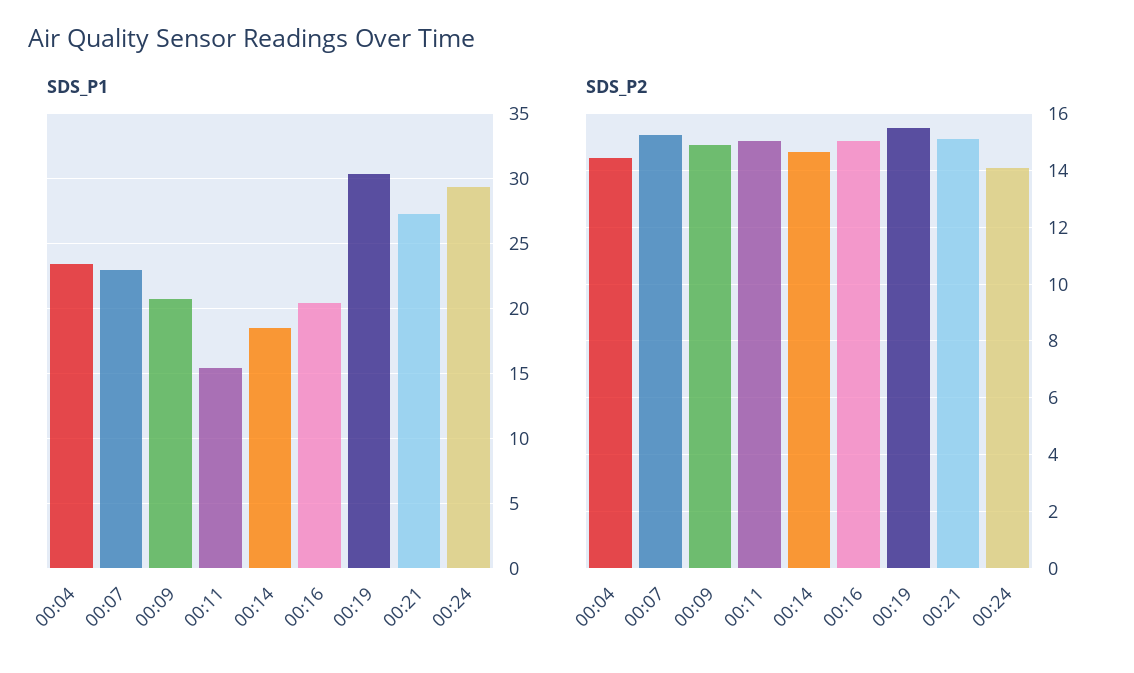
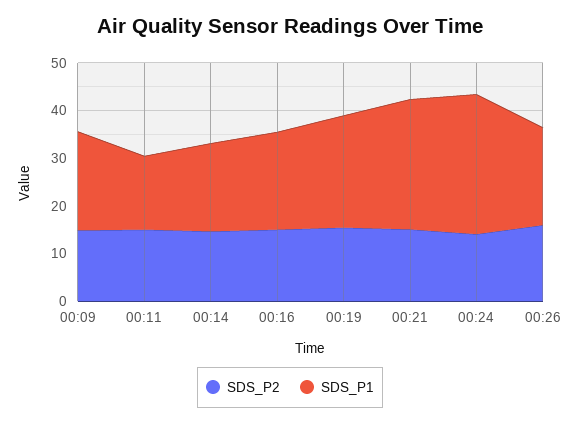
SDS_P1, 00:04: 23.5 -> none
SDS_P1, 00:07: 23 -> none
SDS_P1, 00:19: 30.5 -> 24
SDS_P2, 00:04: 14.5 -> none
SDS_P2, 00:07: 15.25 -> none
SDS_P2, 00:26: none -> 16
SDS_P1, 00:26: none -> 20

